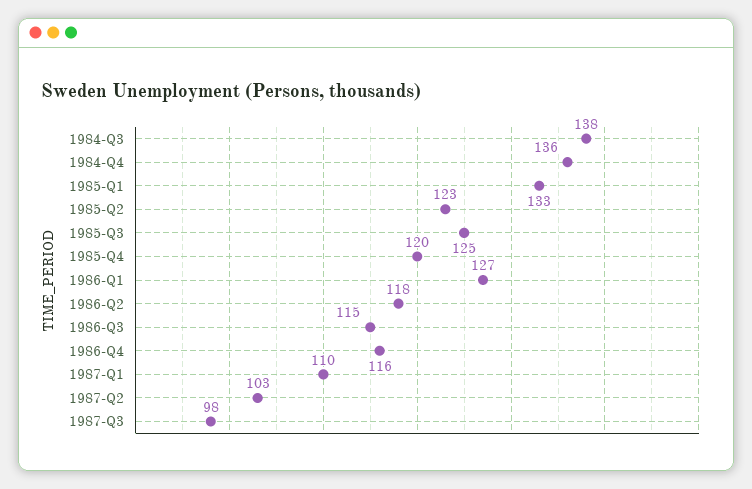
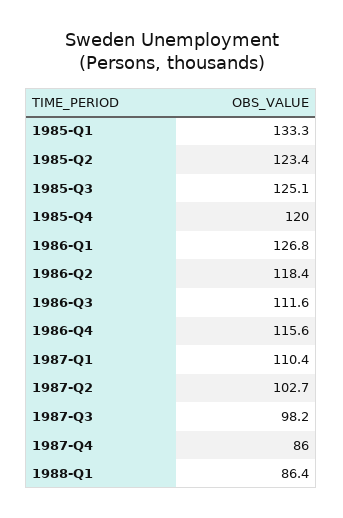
1984-Q3: 138 -> none
1984-Q4: 136 -> none
1986-Q3: 115 -> 111.6
1987-Q4: none -> 86
1988-Q1: none -> 86.4

